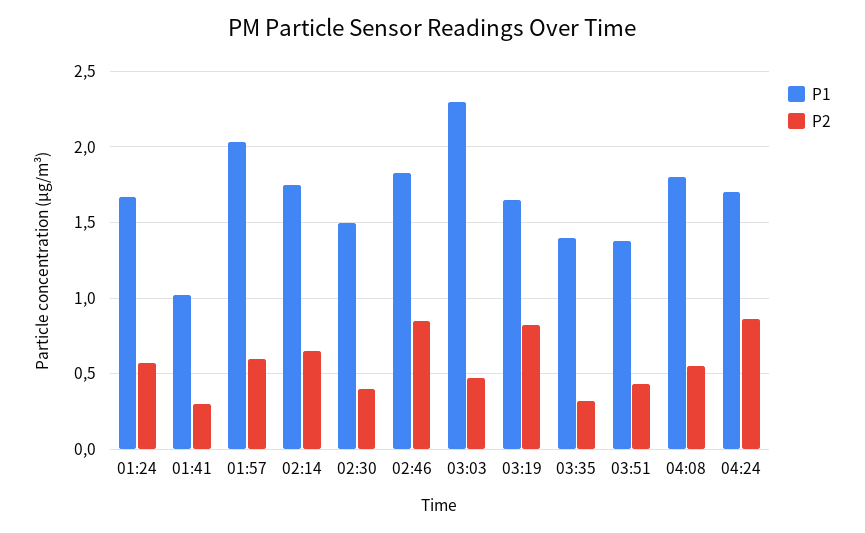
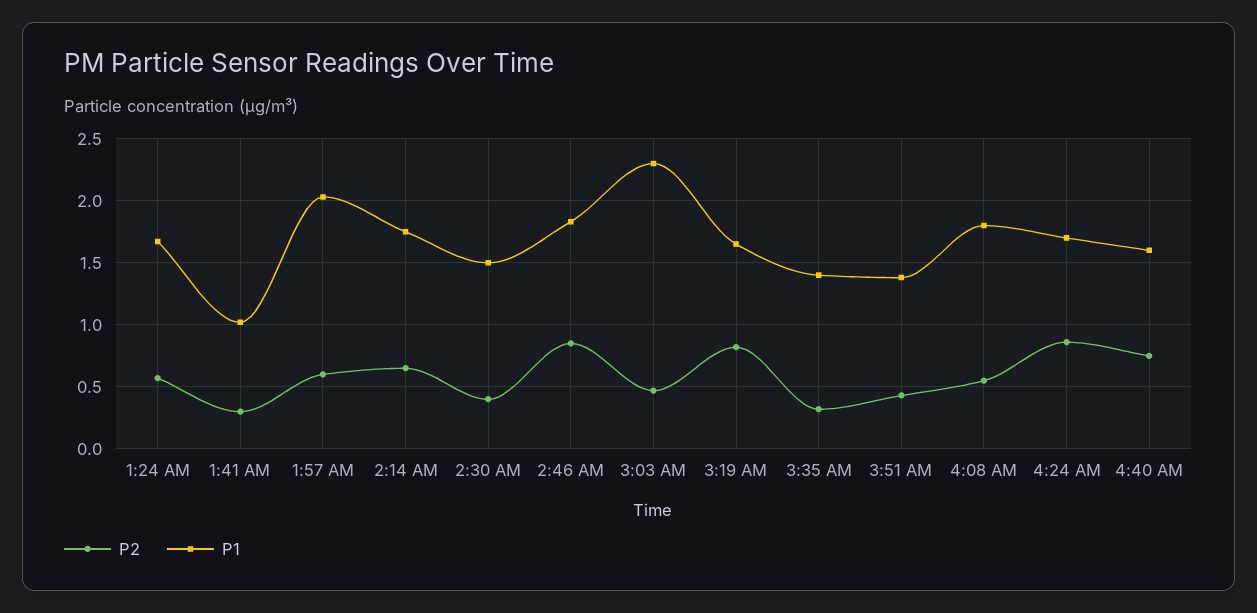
P2, 4:40 AM: none -> 0.75
P1, 4:40 AM: none -> 1.6

